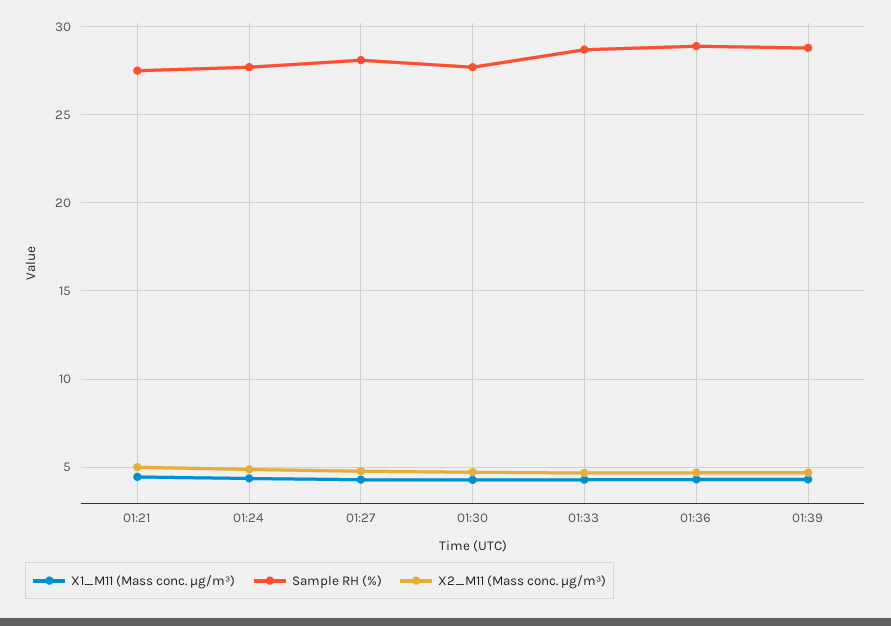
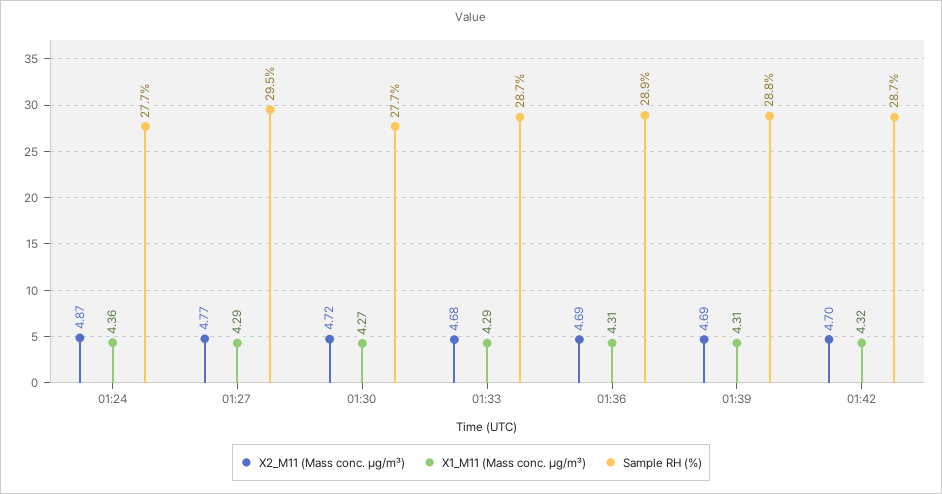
X1_M11 (Mass conc. μg/m³), 01:21: 4.5 -> none
Sample RH (%), 01:21: 27.5 -> none
X2_M11 (Mass conc. μg/m³), 01:21: 5 -> none
Sample RH (%), 01:27: 28 -> 29.5
X2_M11 (Mass conc. μg/m³), 01:42: none -> 4.7
X1_M11 (Mass conc. μg/m³), 01:42: none -> 4.32
Sample RH (%), 01:42: none -> 28.7

